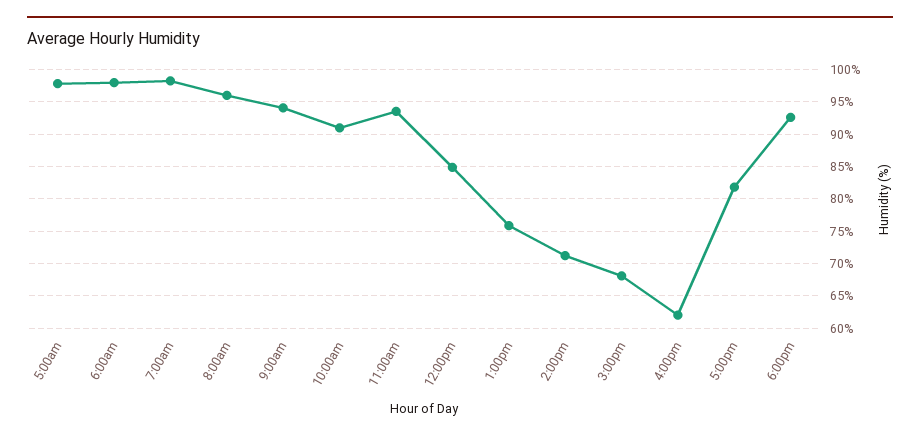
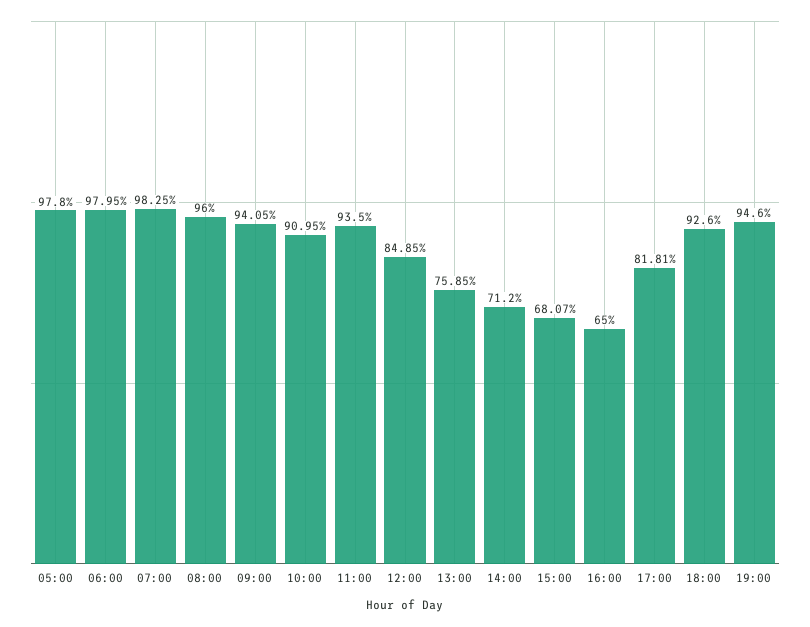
4:00pm: 62 -> 65
19:00: none -> 94.6

